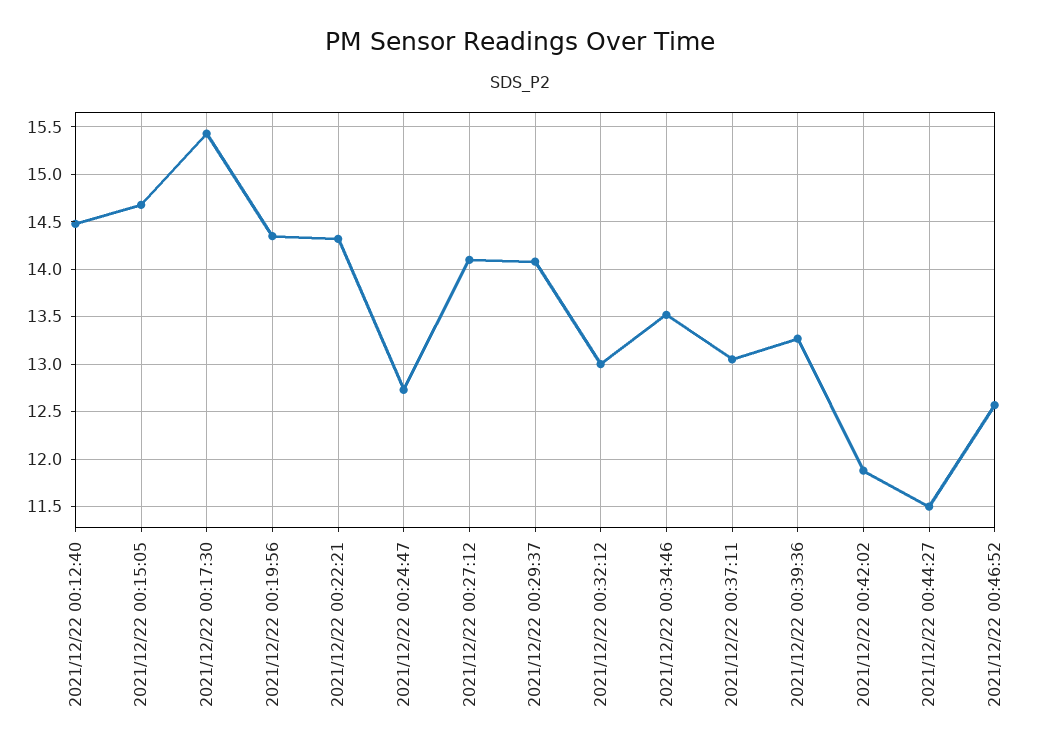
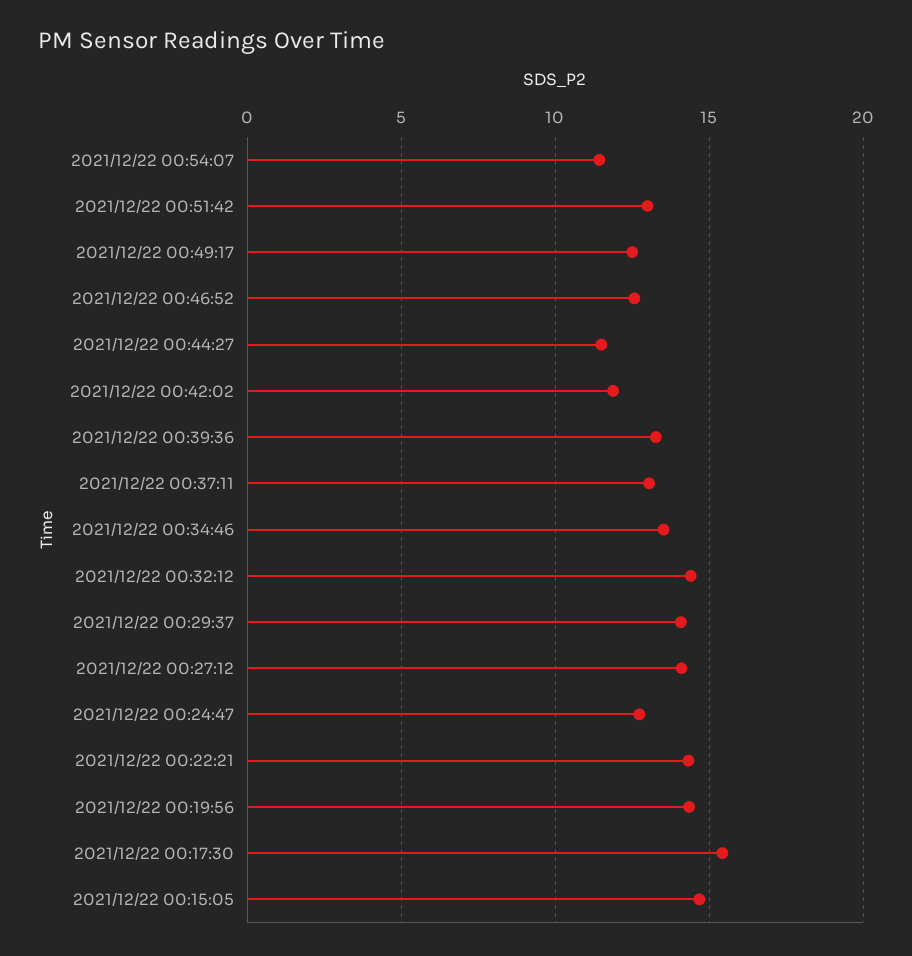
2021/12/22 00:12:40: 14.5 -> none
2021/12/22 00:32:12: 13 -> 14.5
2021/12/22 00:54:07: none -> 11.5
2021/12/22 00:51:42: none -> 13
2021/12/22 00:49:17: none -> 12.5

